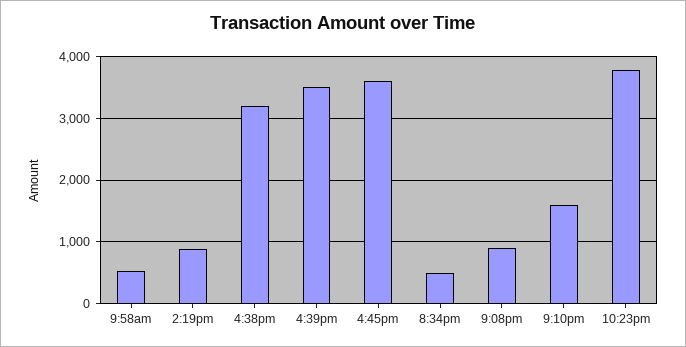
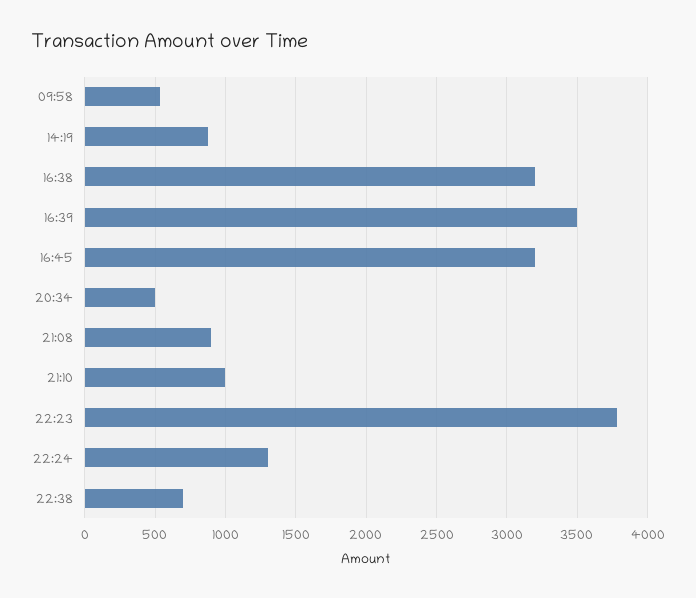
4:45pm: 3600 -> 3200
9:10pm: 1600 -> 1000
22:24: none -> 1300
22:38: none -> 700

